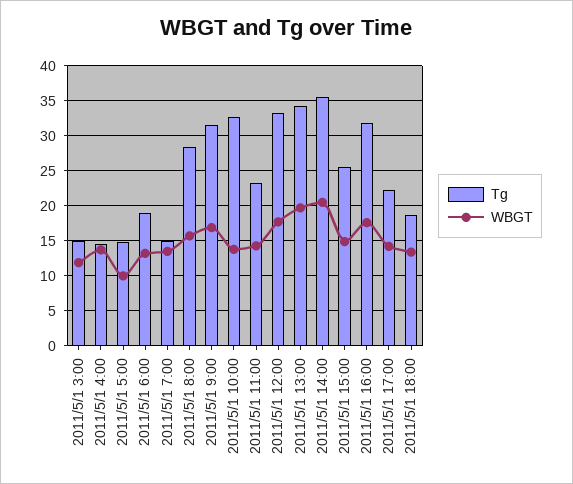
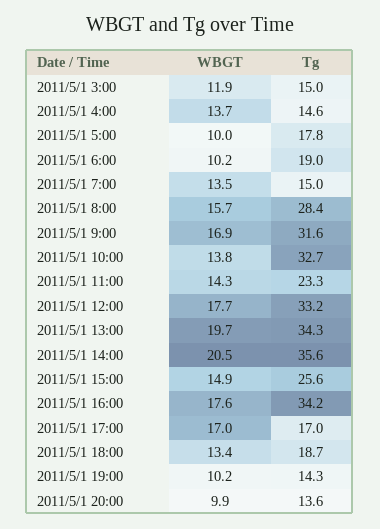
Tg, 2011/5/1 5:00: 15 -> 17.8
WBGT, 2011/5/1 6:00: 13 -> 10.2
Tg, 2011/5/1 16:00: 32 -> 34.2
Tg, 2011/5/1 17:00: 22 -> 17
WBGT, 2011/5/1 17:00: 14 -> 17
WBGT, 2011/5/1 19:00: none -> 10.2
Tg, 2011/5/1 19:00: none -> 14.3
WBGT, 2011/5/1 20:00: none -> 9.9
Tg, 2011/5/1 20:00: none -> 13.6

